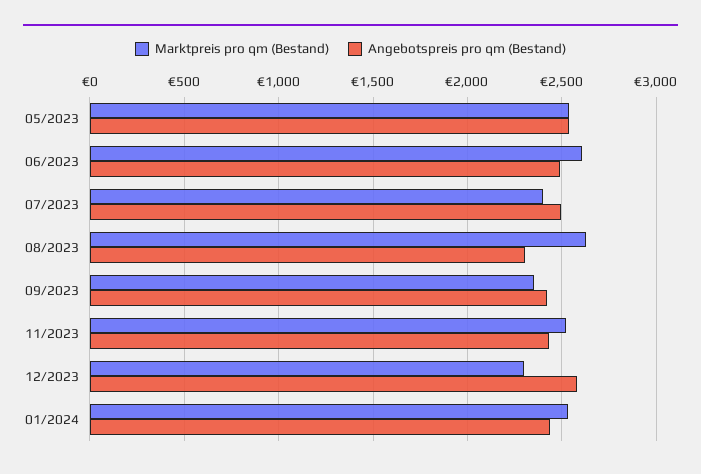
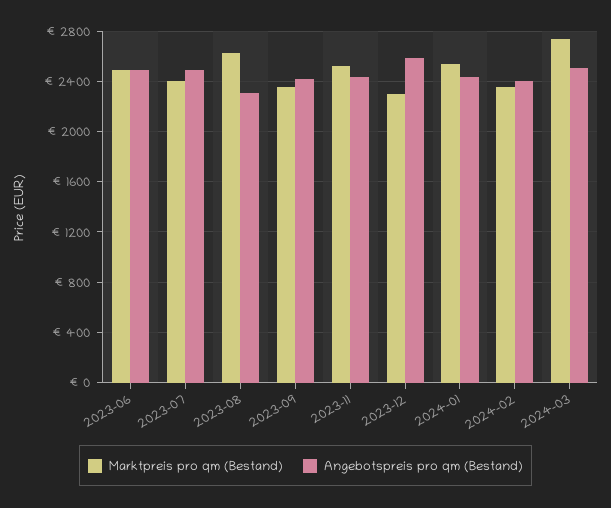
Marktpreis pro qm (Bestand), 05/2023: 2550 -> none
Angebotspreis pro qm (Bestand), 05/2023: 2550 -> none
Marktpreis pro qm (Bestand), 06/2023: 2600 -> 2500
Marktpreis pro qm (Bestand), 2024-02: none -> 2350
Angebotspreis pro qm (Bestand), 2024-02: none -> 2400
Marktpreis pro qm (Bestand), 2024-03: none -> 2750
Angebotspreis pro qm (Bestand), 2024-03: none -> 2500

